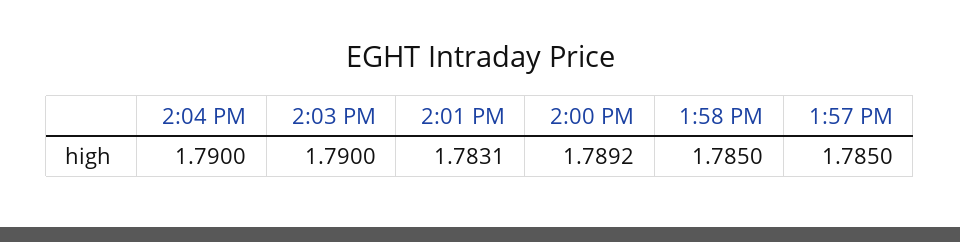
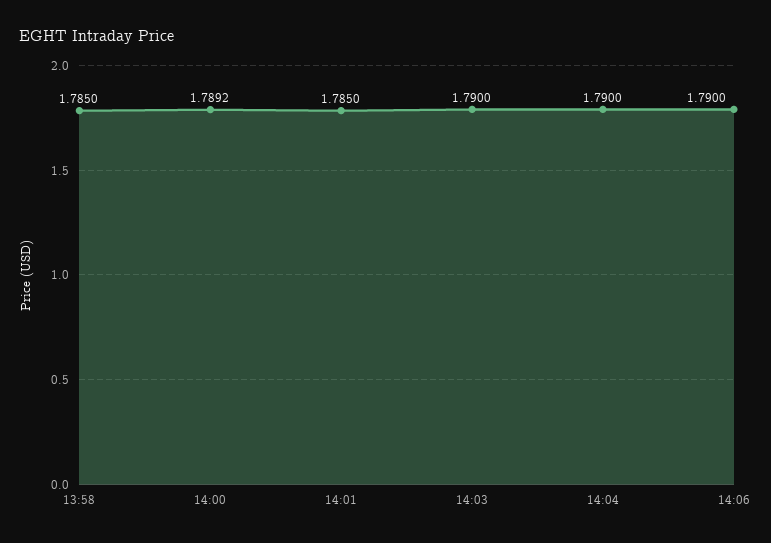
2:01 PM: 1.7831 -> 1.785
1:57 PM: 1.785 -> none
14:06: none -> 1.79

